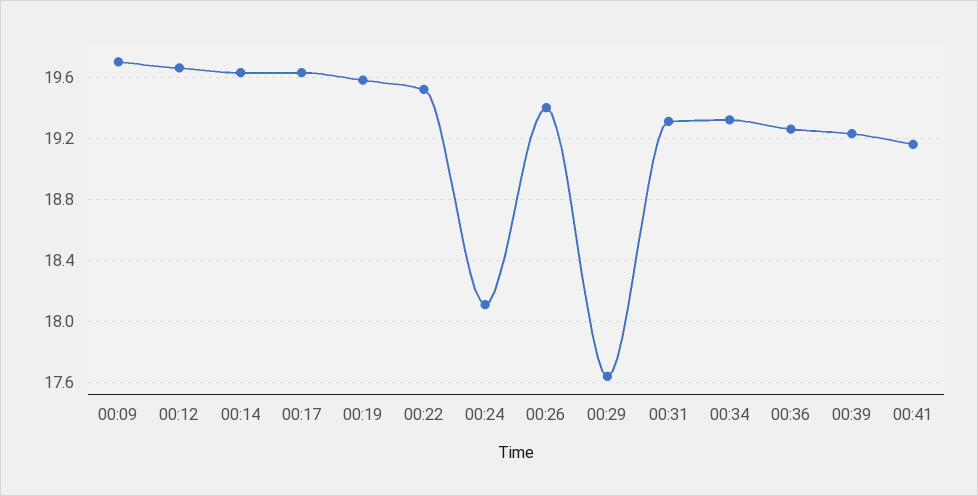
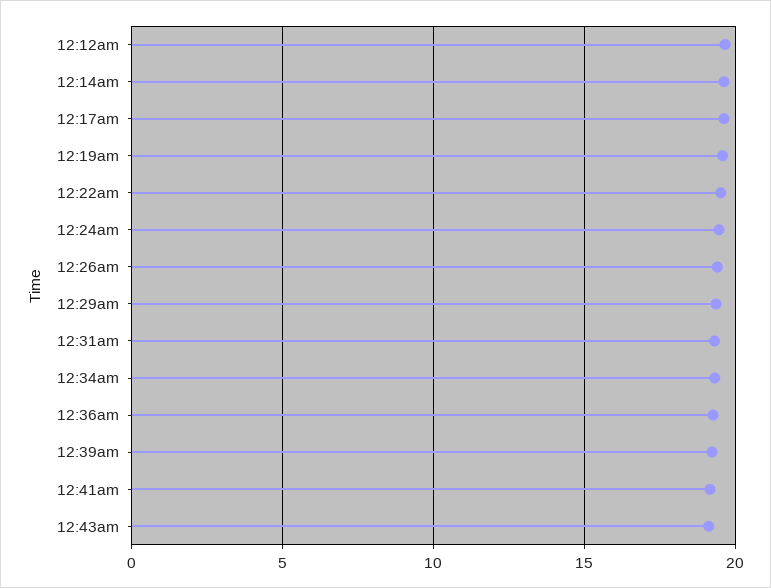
00:09: 19.7 -> none
00:24: 18.1 -> 19.5
00:29: 17.65 -> 19.5
12:43am: none -> 19

